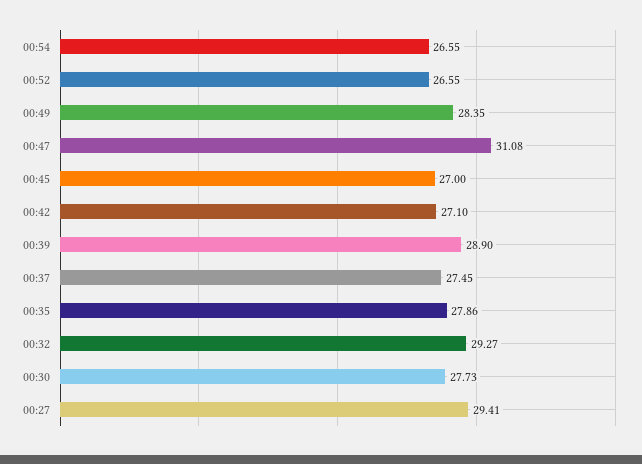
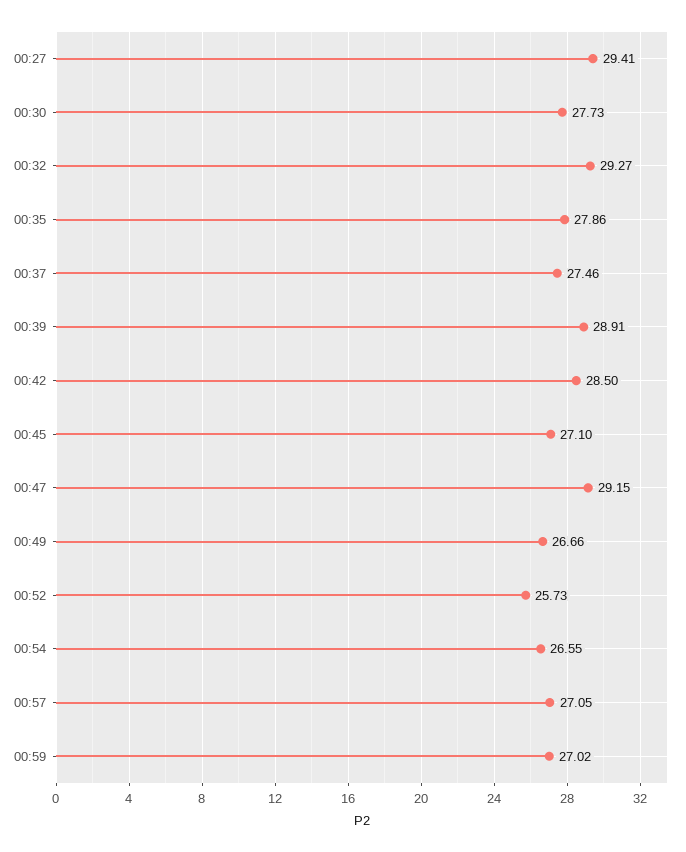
00:52: 26.55 -> 25.73
00:49: 28.35 -> 26.66
00:47: 31.08 -> 29.15
00:45: 27 -> 27.1
00:42: 27.1 -> 28.5
00:39: 28.9 -> 28.91
00:37: 27.45 -> 27.46
00:57: none -> 27.05
00:59: none -> 27.02

